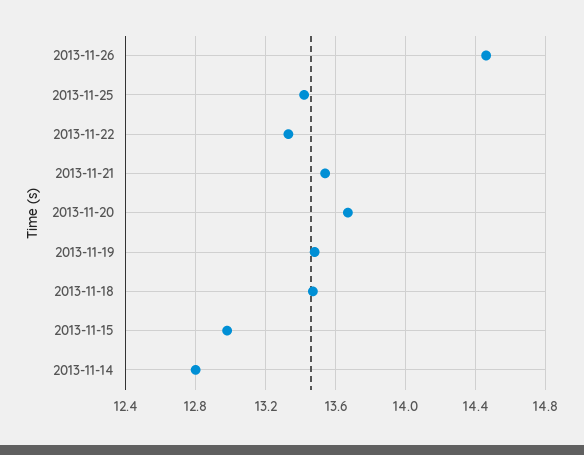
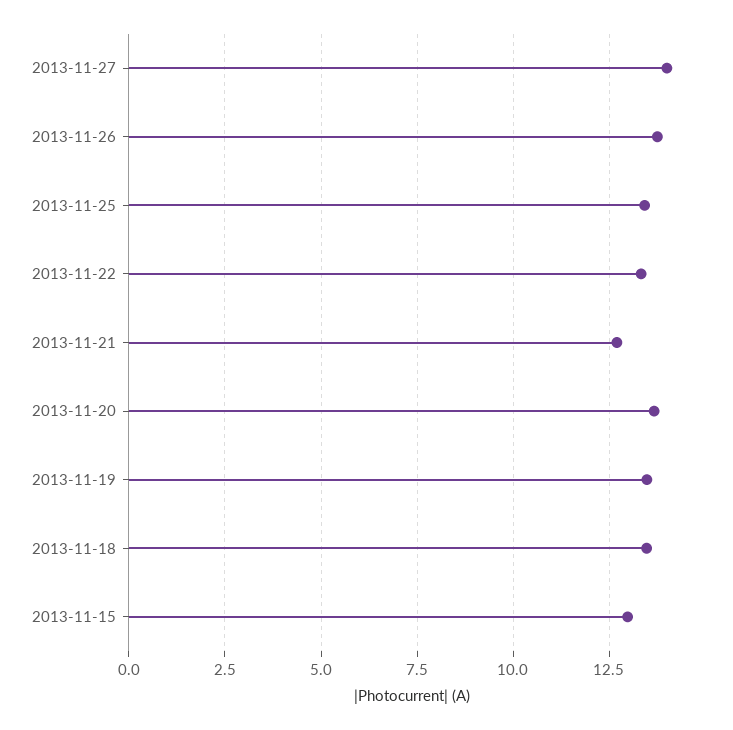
2013-11-26: 14.45 -> 13.75
2013-11-21: 13.55 -> 12.75
2013-11-14: 12.8 -> none
2013-11-27: none -> 14

